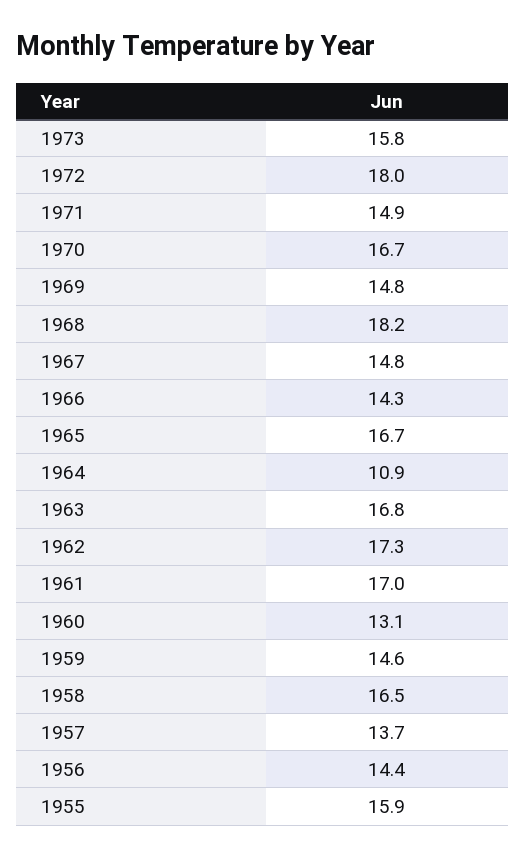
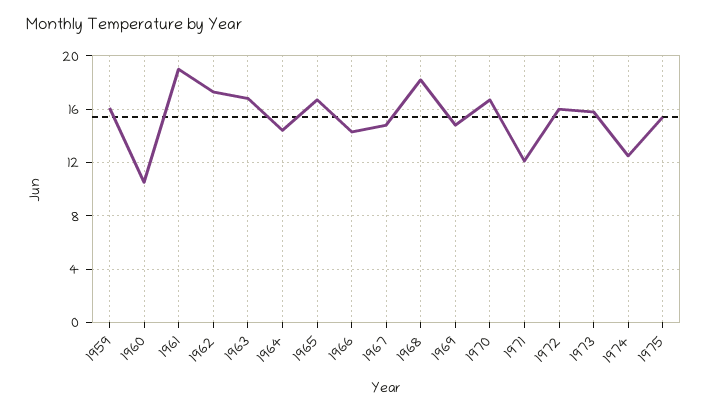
1972: 18 -> 16
1971: 14.9 -> 12
1964: 10.9 -> 14.5
1961: 17 -> 19
1960: 13.1 -> 10.5
1959: 14.6 -> 16
1958: 16.5 -> none
1957: 13.7 -> none
1956: 14.4 -> none
1955: 15.9 -> none
1974: none -> 12.5
1975: none -> 15.5

